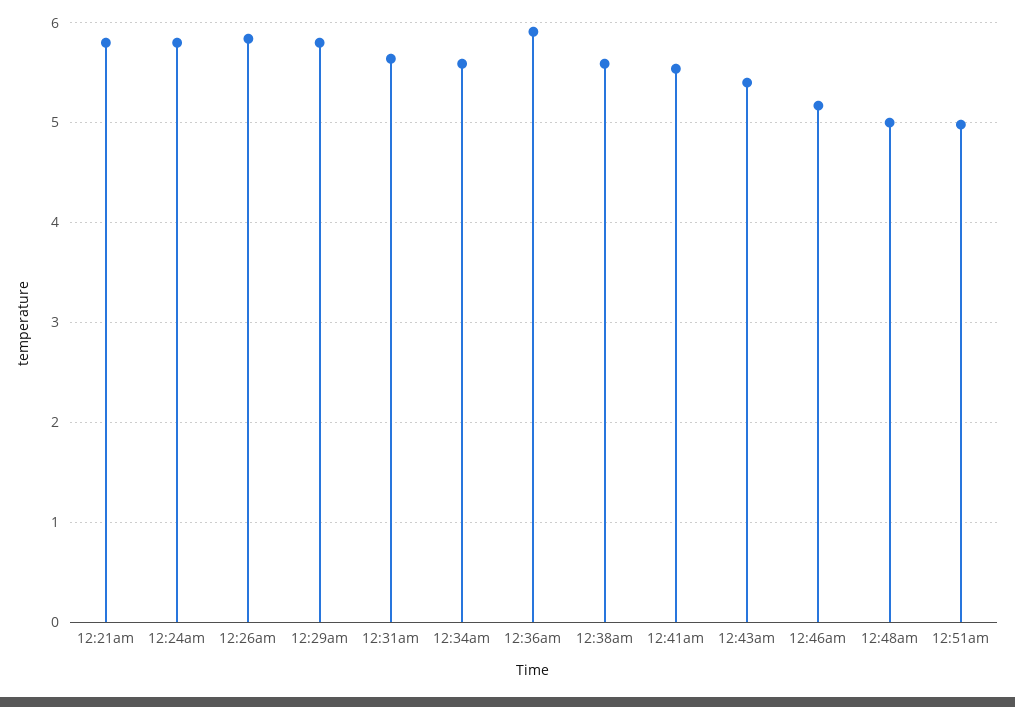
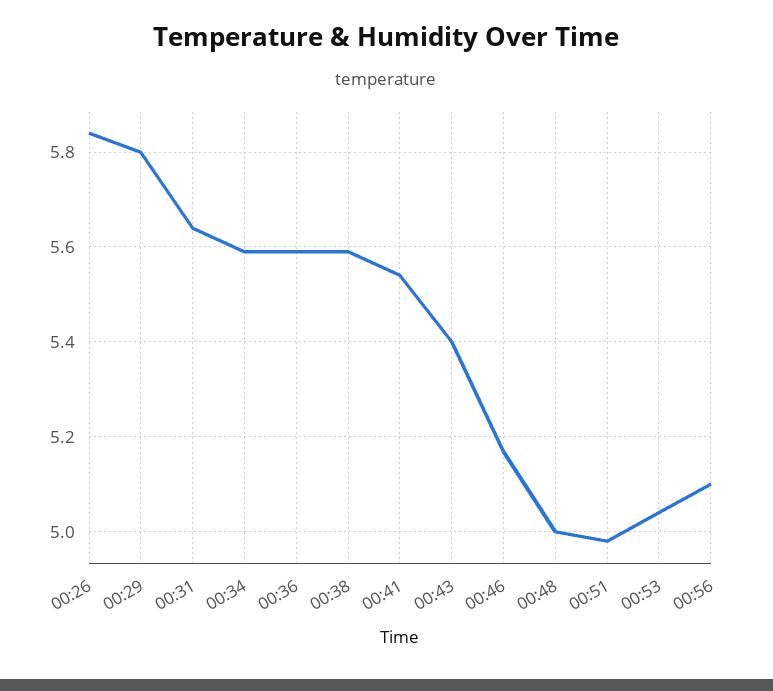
12:21am: 5.8 -> none
12:24am: 5.8 -> none
12:36am: 5.9 -> 5.6
00:53: none -> 5.05
00:56: none -> 5.1

